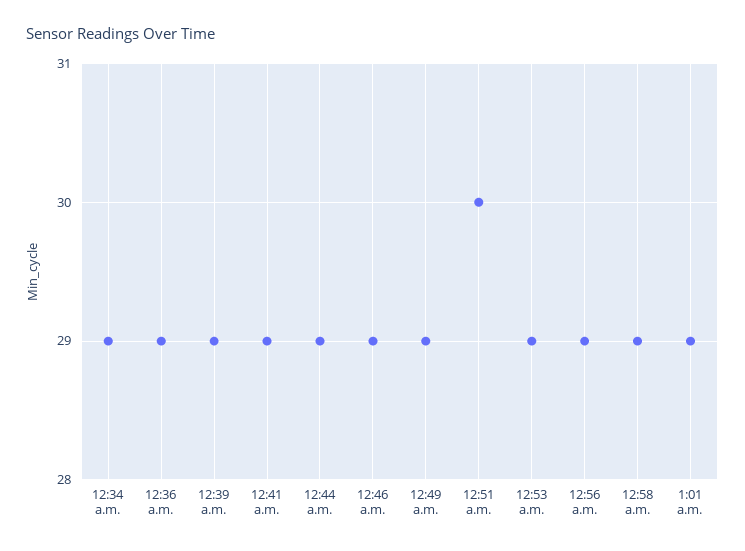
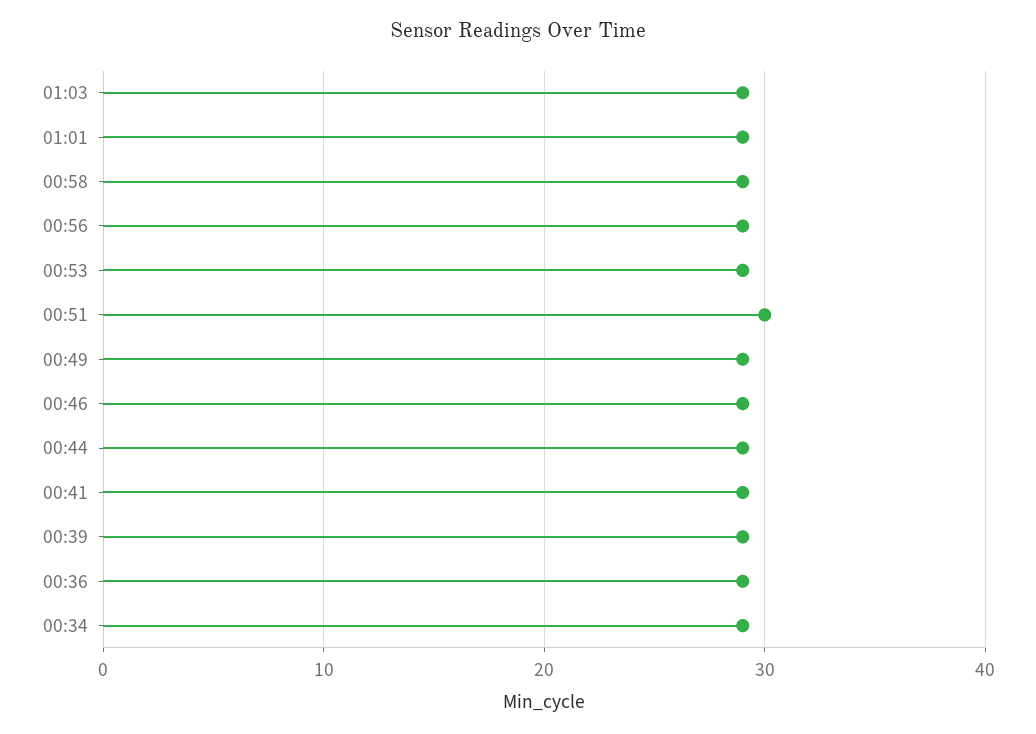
01:03: none -> 29

